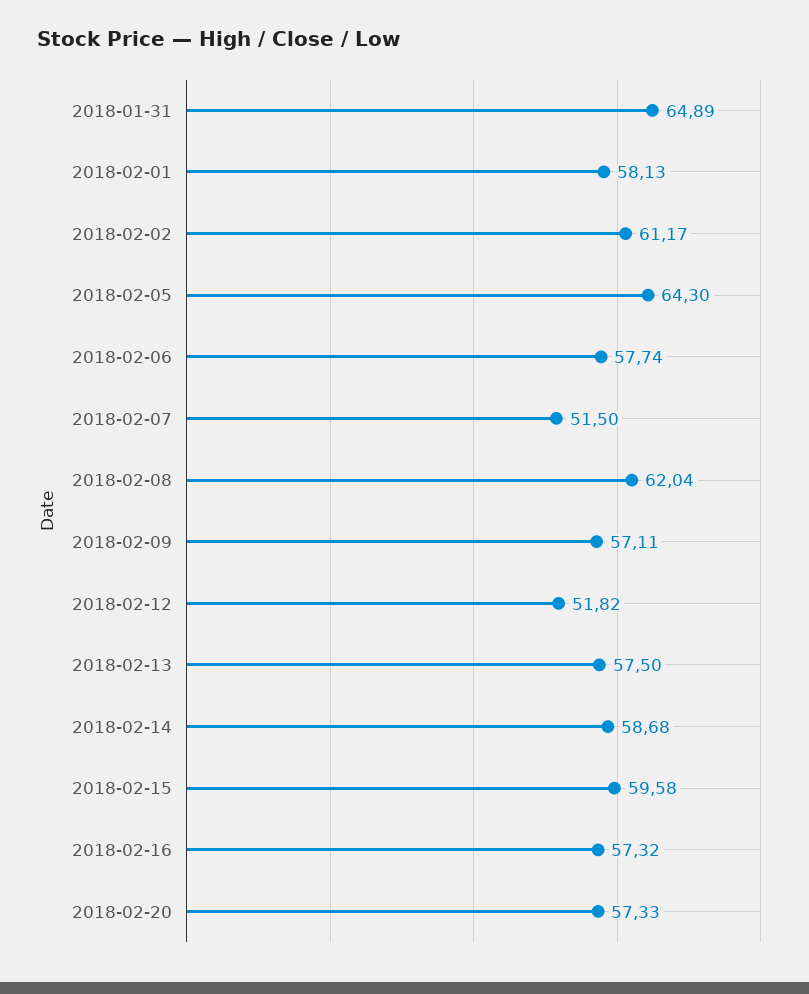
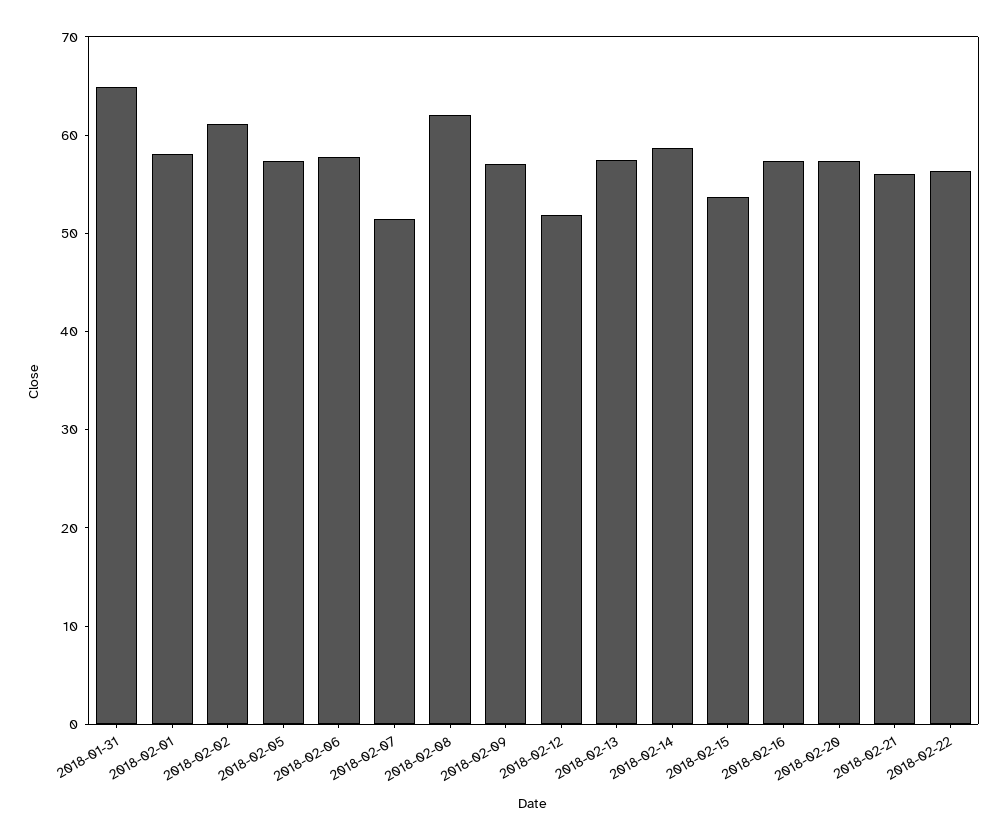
2018-02-05: 64.3 -> 58
2018-02-15: 59.58 -> 54
2018-02-21: none -> 56
2018-02-22: none -> 56

